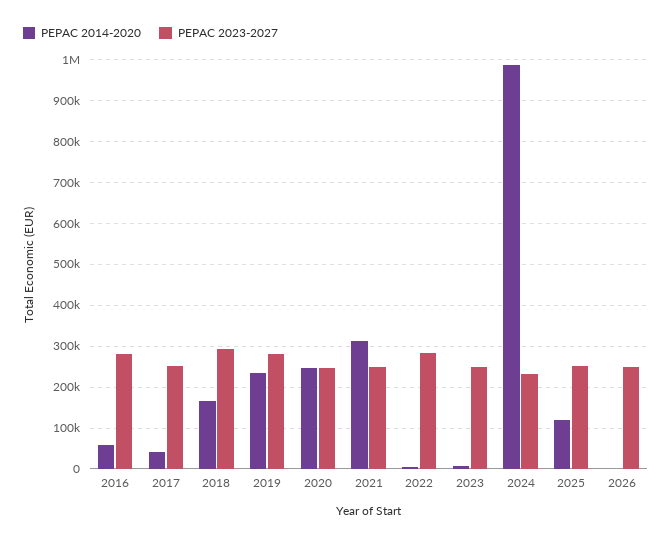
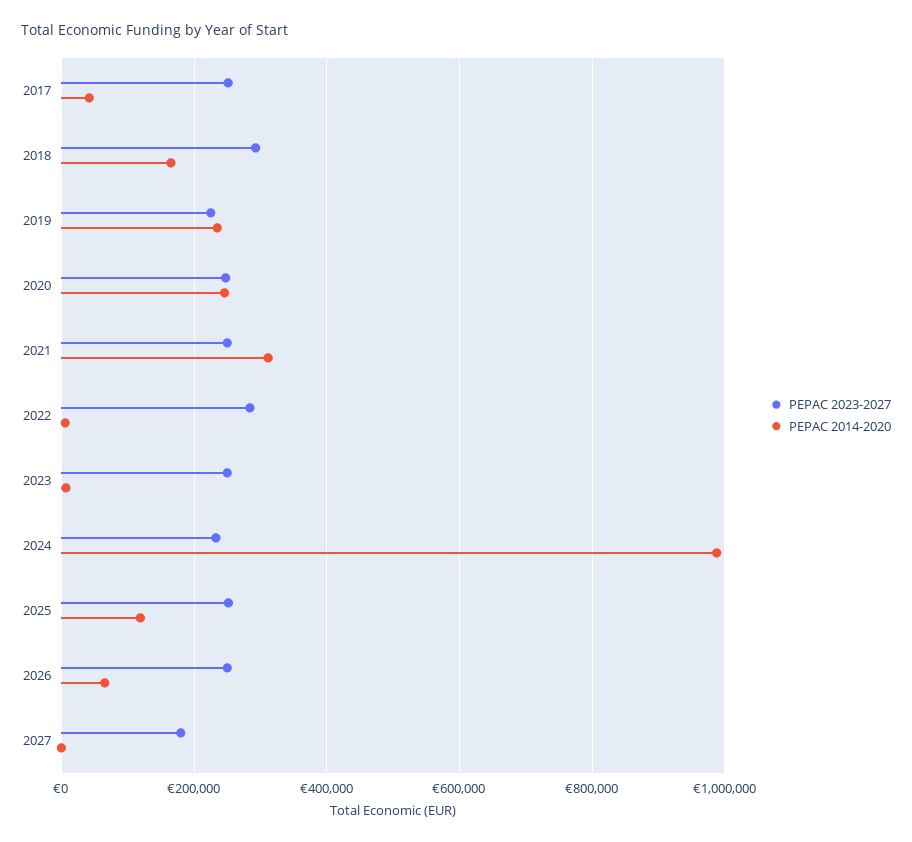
PEPAC 2014-2020, 2016: 60000 -> none
PEPAC 2023-2027, 2016: 280000 -> none
PEPAC 2023-2027, 2019: 280000 -> 220000
PEPAC 2014-2020, 2026: 0 -> 60000
PEPAC 2023-2027, 2027: none -> 180000
PEPAC 2014-2020, 2027: none -> 0

